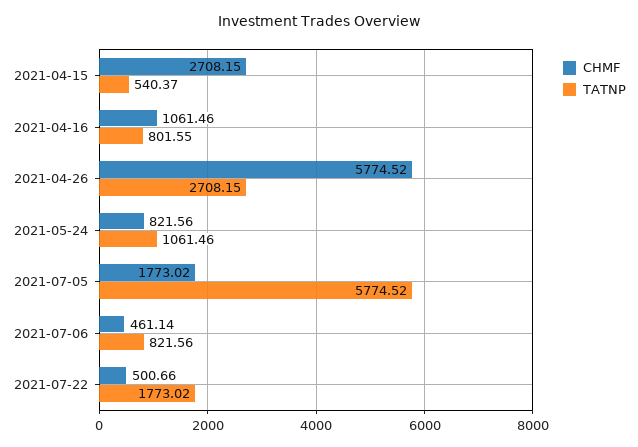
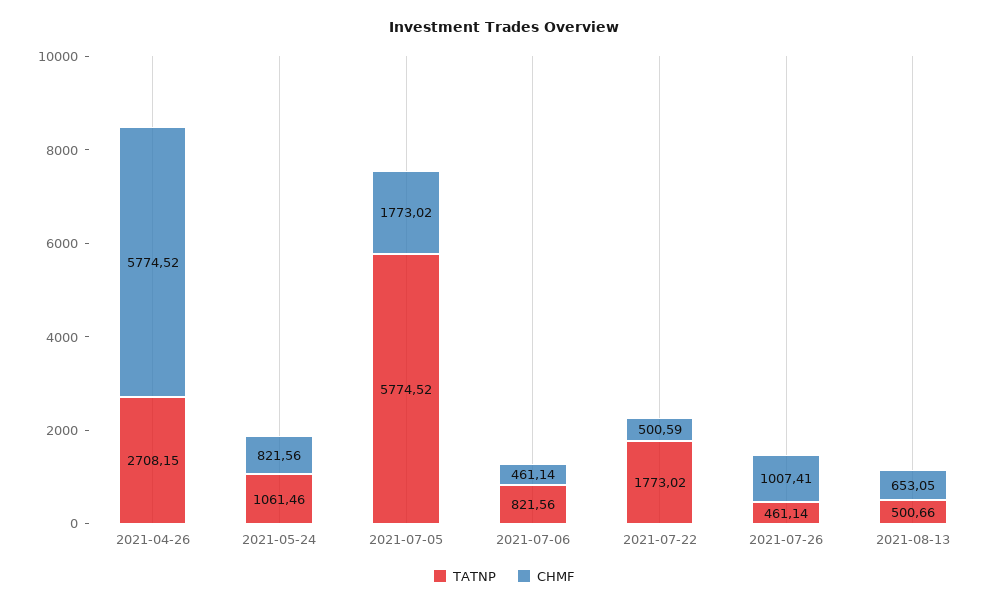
CHMF, 2021-04-15: 2708.15 -> none
TATNP, 2021-04-15: 540.37 -> none
CHMF, 2021-04-16: 1061.46 -> none
TATNP, 2021-04-16: 801.55 -> none
CHMF, 2021-07-22: 500.66 -> 500.59
TATNP, 2021-07-26: none -> 461.14
CHMF, 2021-07-26: none -> 1007.41
TATNP, 2021-08-13: none -> 500.66
CHMF, 2021-08-13: none -> 653.05

